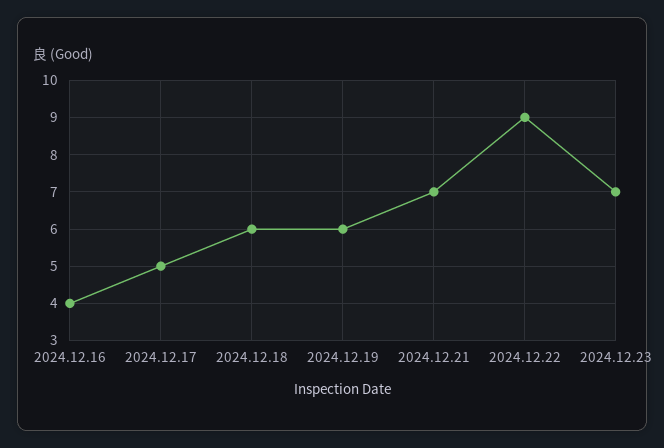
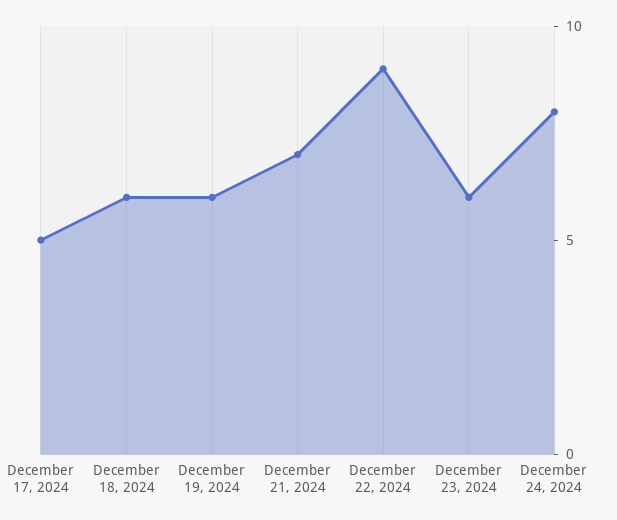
2024.12.16: 4 -> none
2024.12.23: 7 -> 6
December 24, 2024: none -> 8

